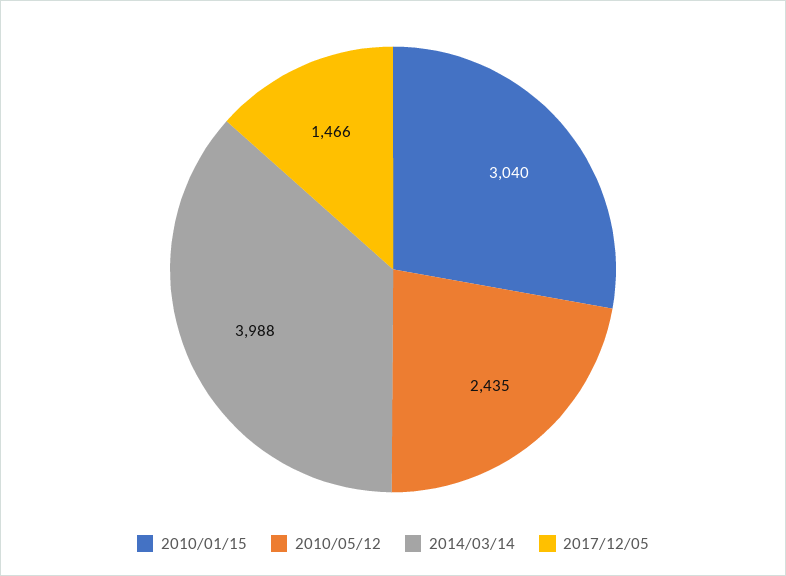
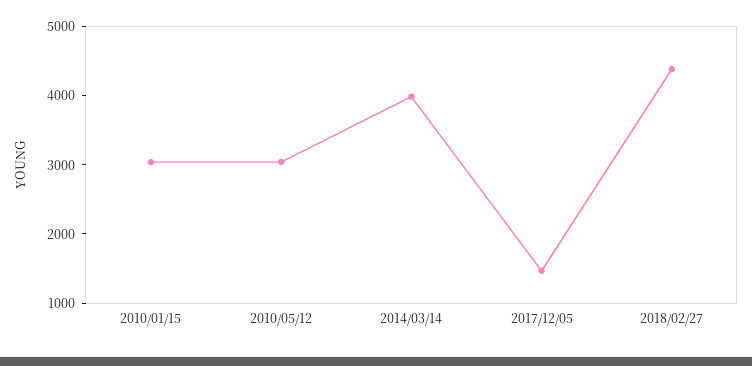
2010/05/12: 2435 -> 3000
2018/02/27: none -> 4400

